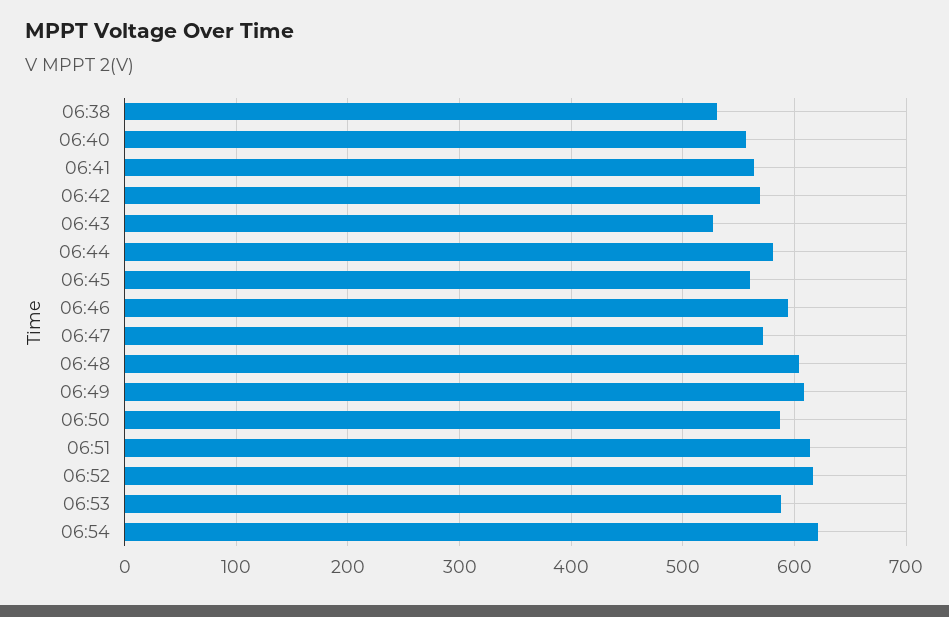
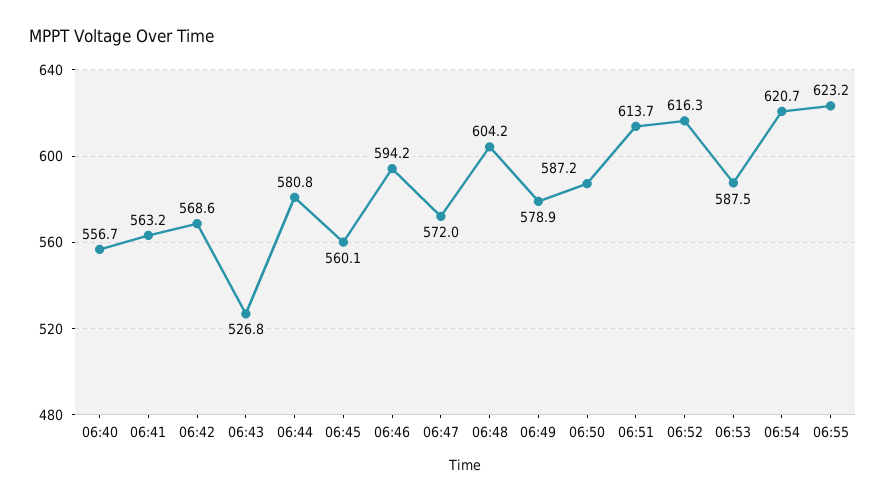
06:38: 530 -> none
06:49: 610 -> 578.9
06:55: none -> 623.2

